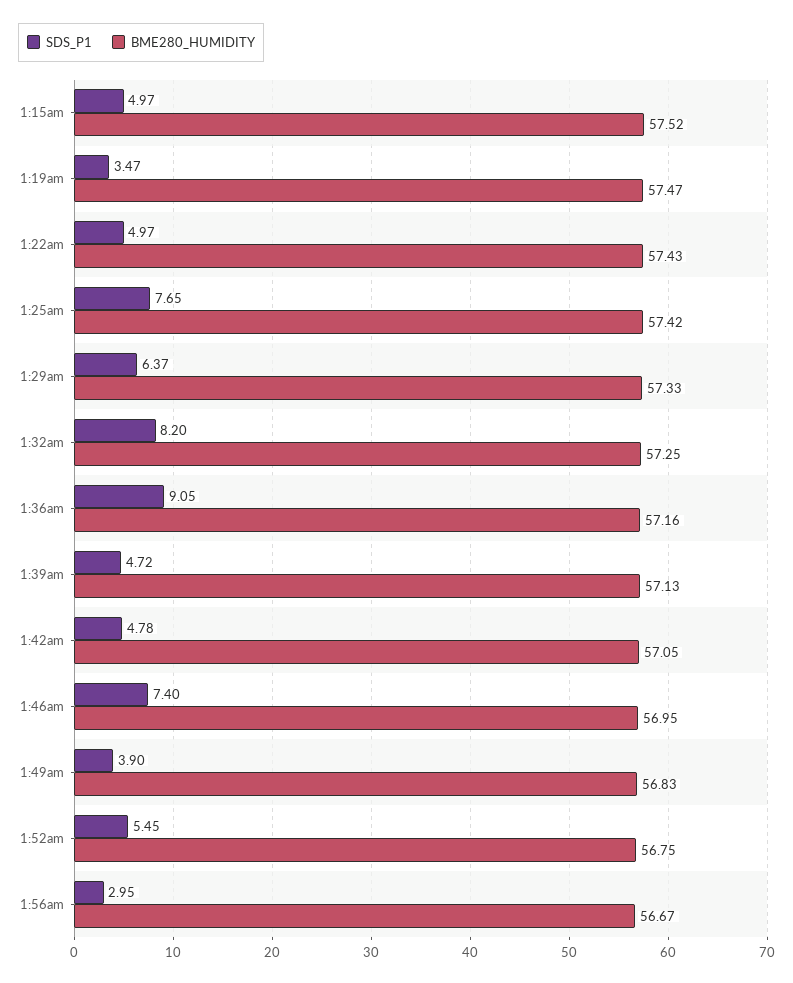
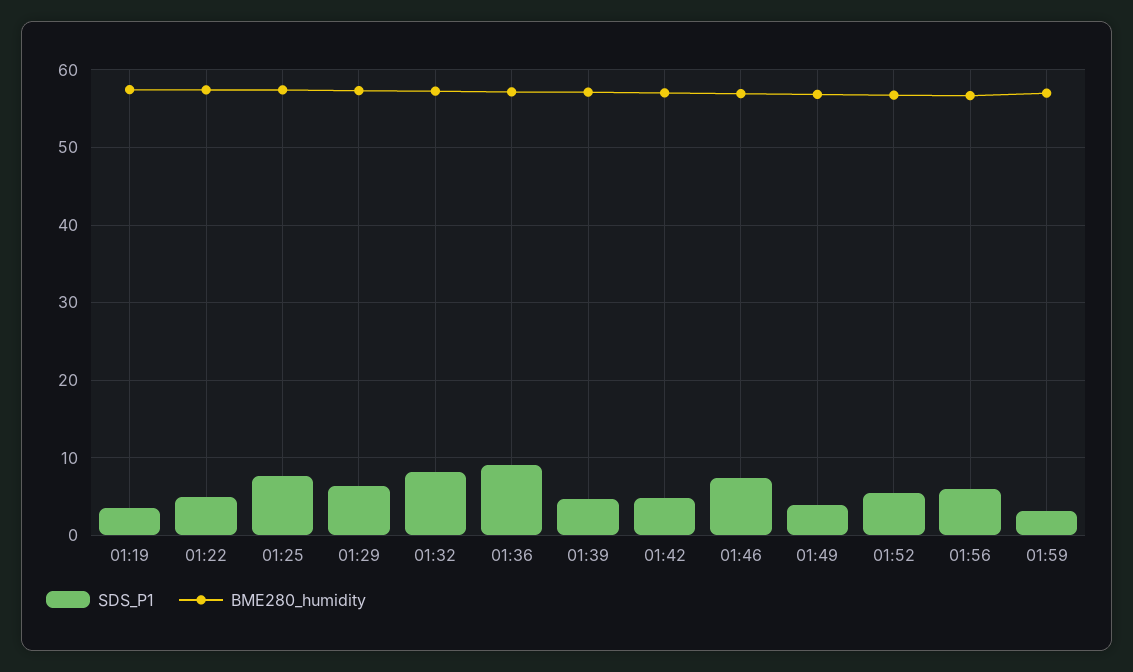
SDS_P1, 1:15am: 4.97 -> none
BME280_HUMIDITY, 1:15am: 57.52 -> none
SDS_P1, 1:56am: 2.95 -> 6
SDS_P1, 01:59: none -> 3
BME280_HUMIDITY, 01:59: none -> 57

